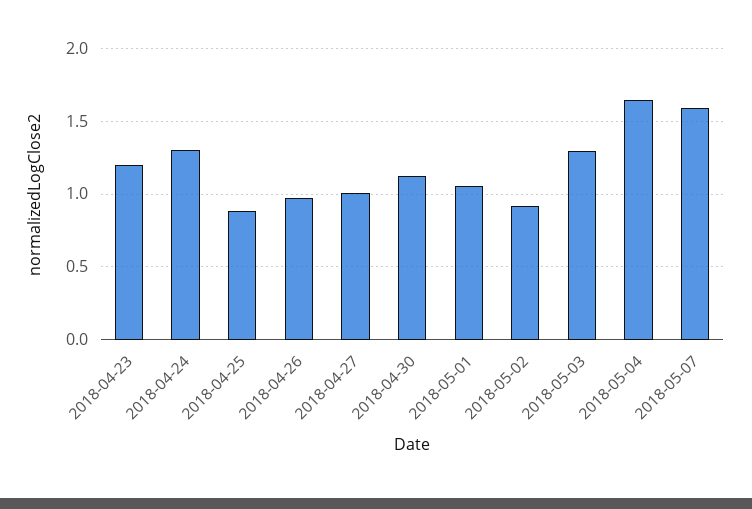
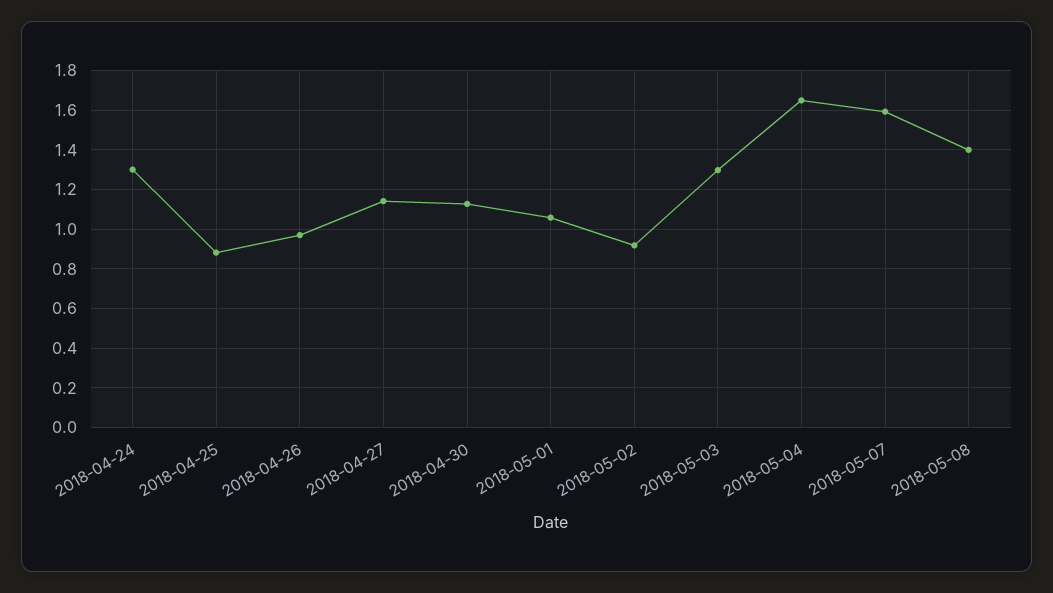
2018-04-23: 1.2 -> none
2018-04-27: 1 -> 1.15
2018-05-08: none -> 1.4

